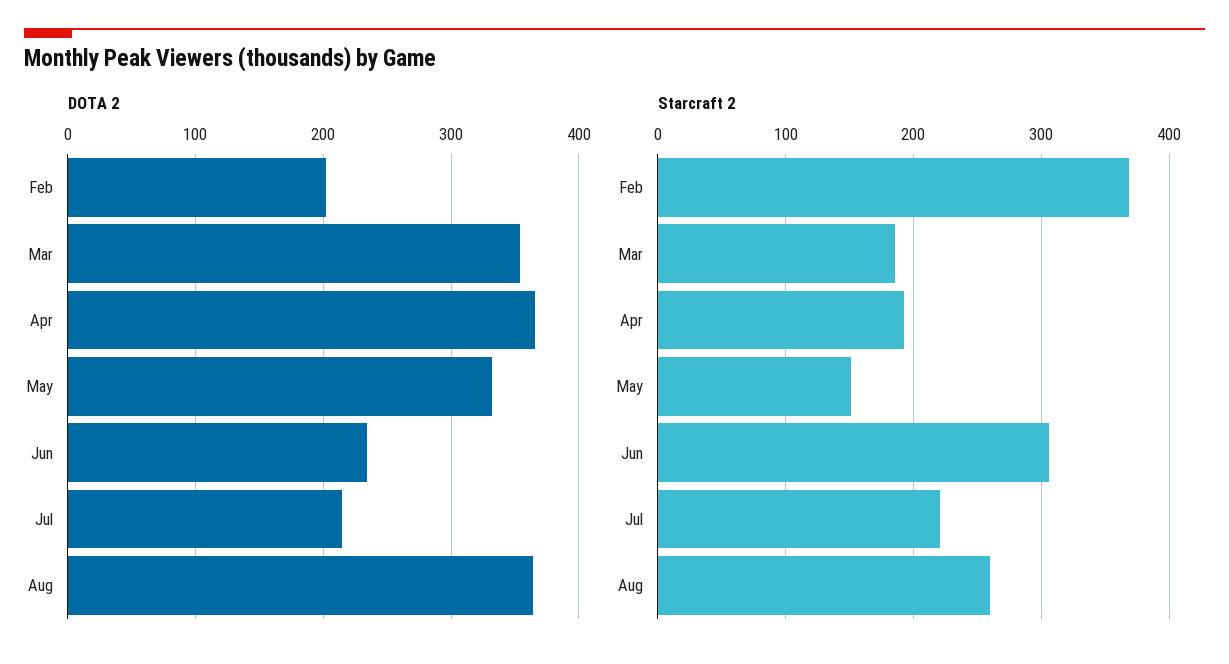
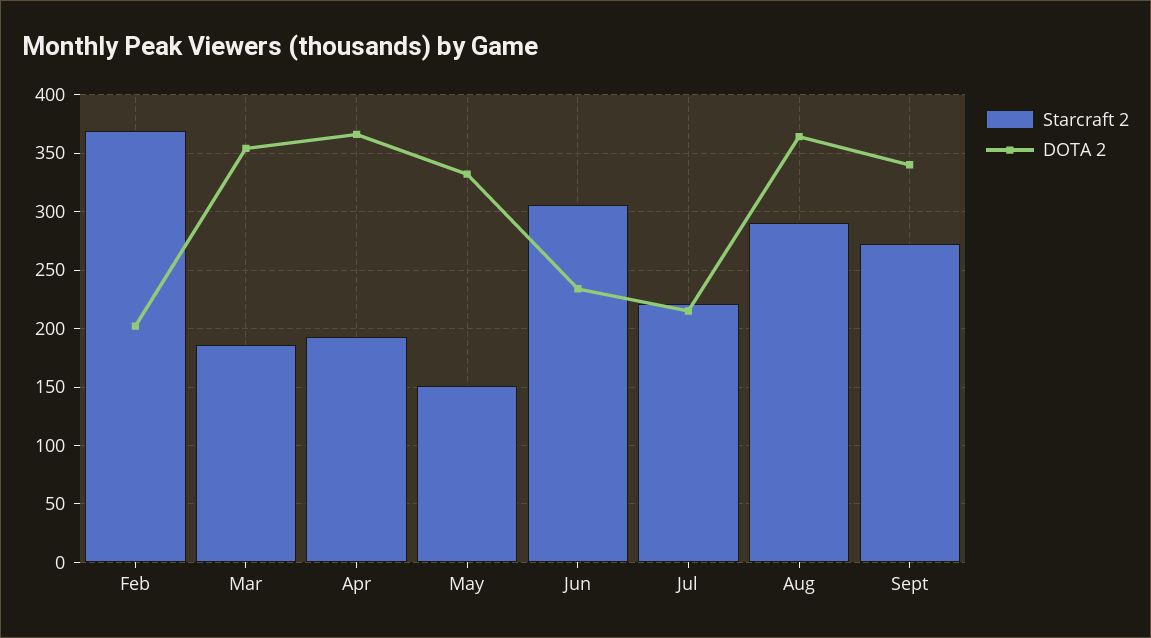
Starcraft 2, Aug: 260 -> 290
Starcraft 2, Sept: none -> 270
DOTA 2, Sept: none -> 340

